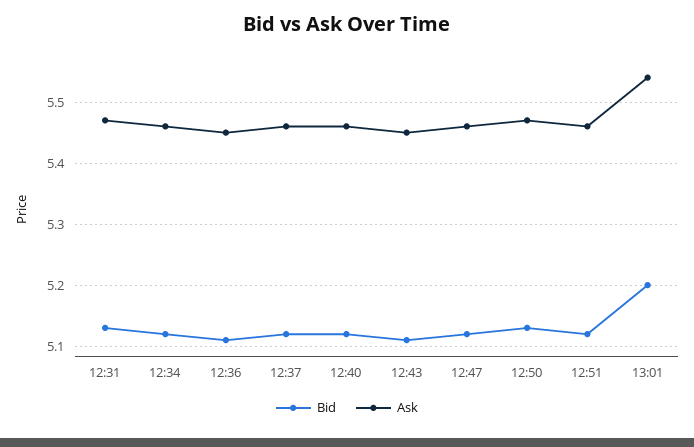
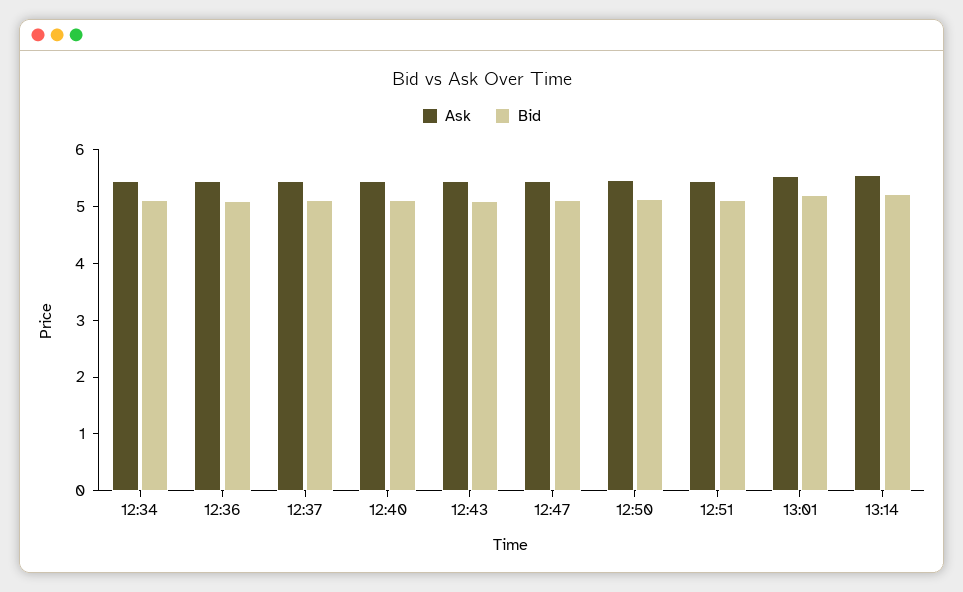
Bid, 12:31: 5.13 -> none
Ask, 12:31: 5.47 -> none
Ask, 13:14: none -> 5.6
Bid, 13:14: none -> 5.2

